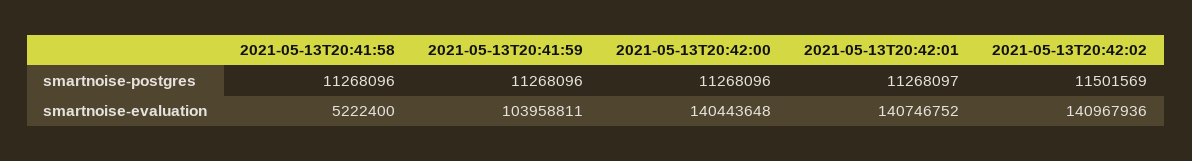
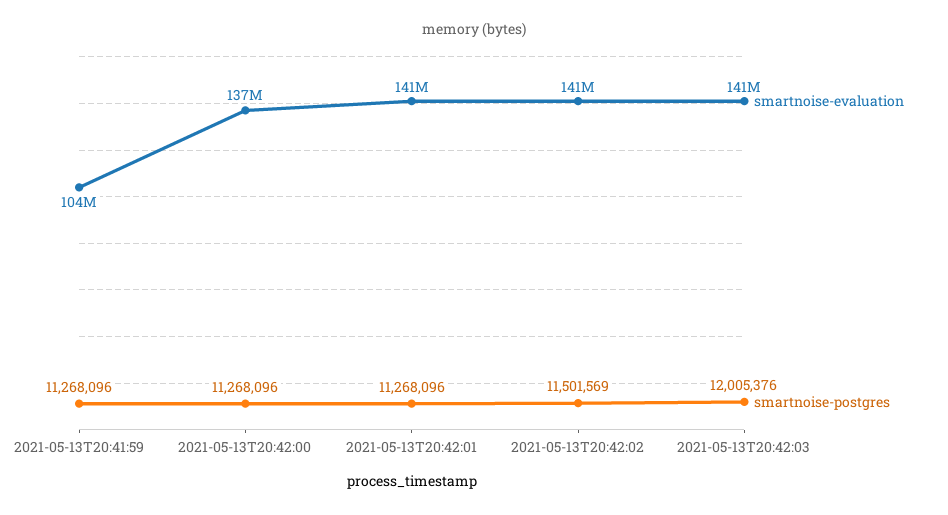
smartnoise-postgres, 2021-05-13T20:41:58: 11268096 -> none
smartnoise-postgres, 2021-05-13T20:42:01: 11268097 -> 11268096
smartnoise-evaluation, 2021-05-13T20:41:58: 5222400 -> none
smartnoise-evaluation, 2021-05-13T20:42:00: 140443648 -> 137000000
smartnoise-evaluation, 2021-05-13T20:42:03: none -> 141000000
smartnoise-postgres, 2021-05-13T20:42:03: none -> 12005376

